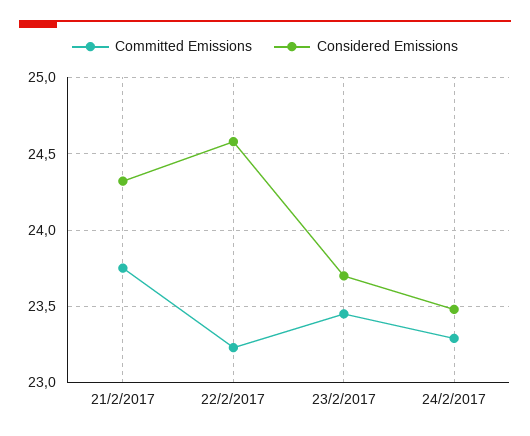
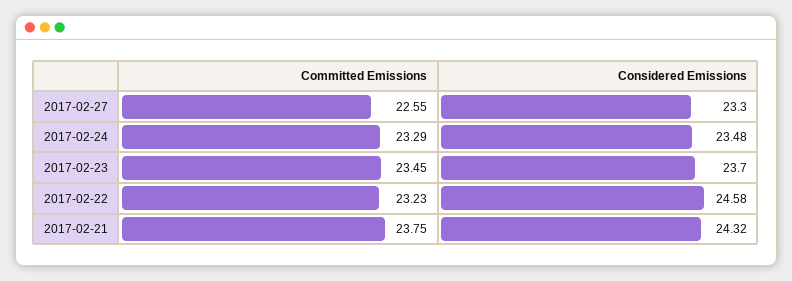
Committed Emissions, 2017-02-27: none -> 22.55
Considered Emissions, 2017-02-27: none -> 23.3

